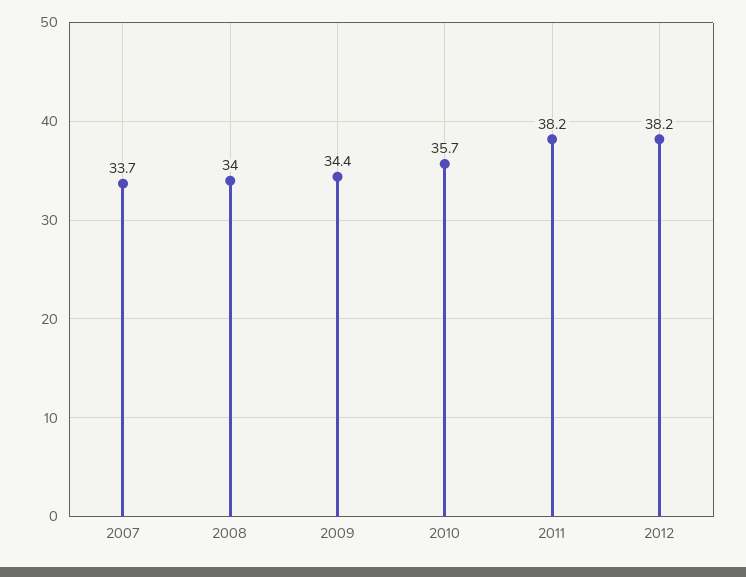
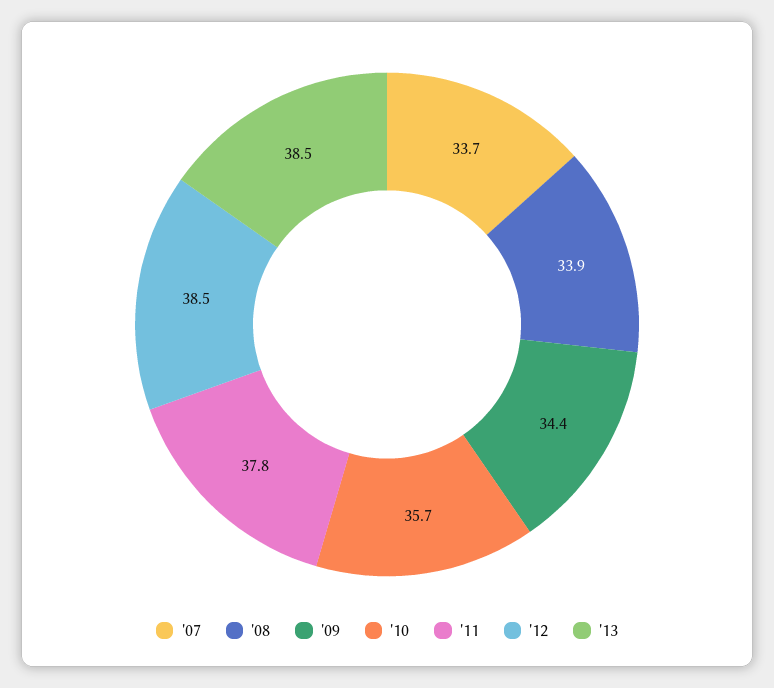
2008: 34 -> 33.9
2011: 38.2 -> 37.8
2012: 38.2 -> 38.5
'13: none -> 38.5

